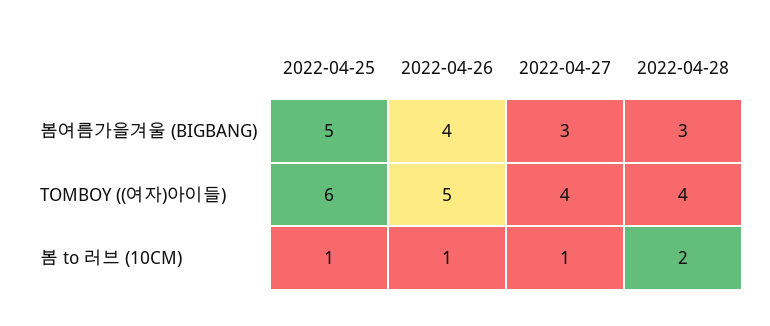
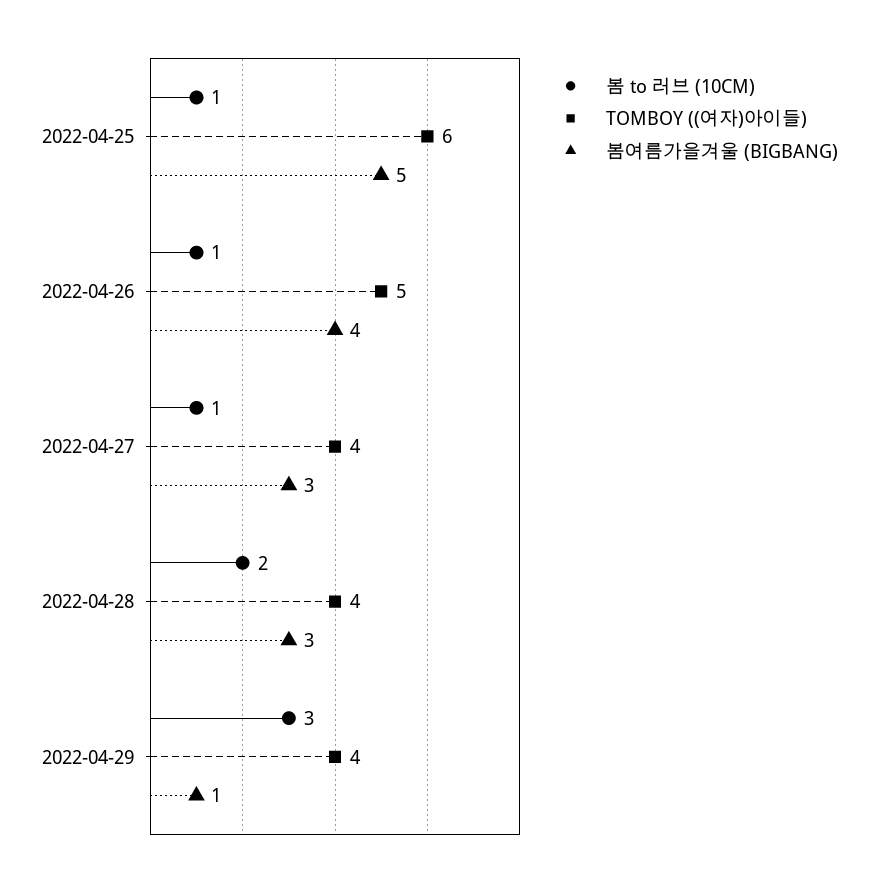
봄 to 러브 (10CM), 2022-04-29: none -> 3
TOMBOY ((여자)아이들), 2022-04-29: none -> 4
봄여름가을겨울 (BIGBANG), 2022-04-29: none -> 1

